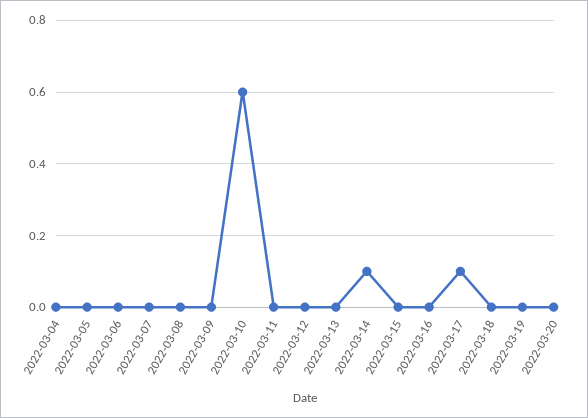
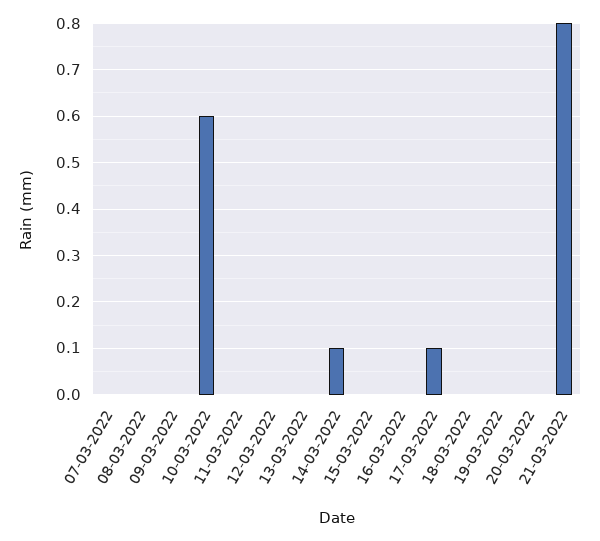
2022-03-04: 0 -> none
2022-03-05: 0 -> none
2022-03-06: 0 -> none
21-03-2022: none -> 0.8

